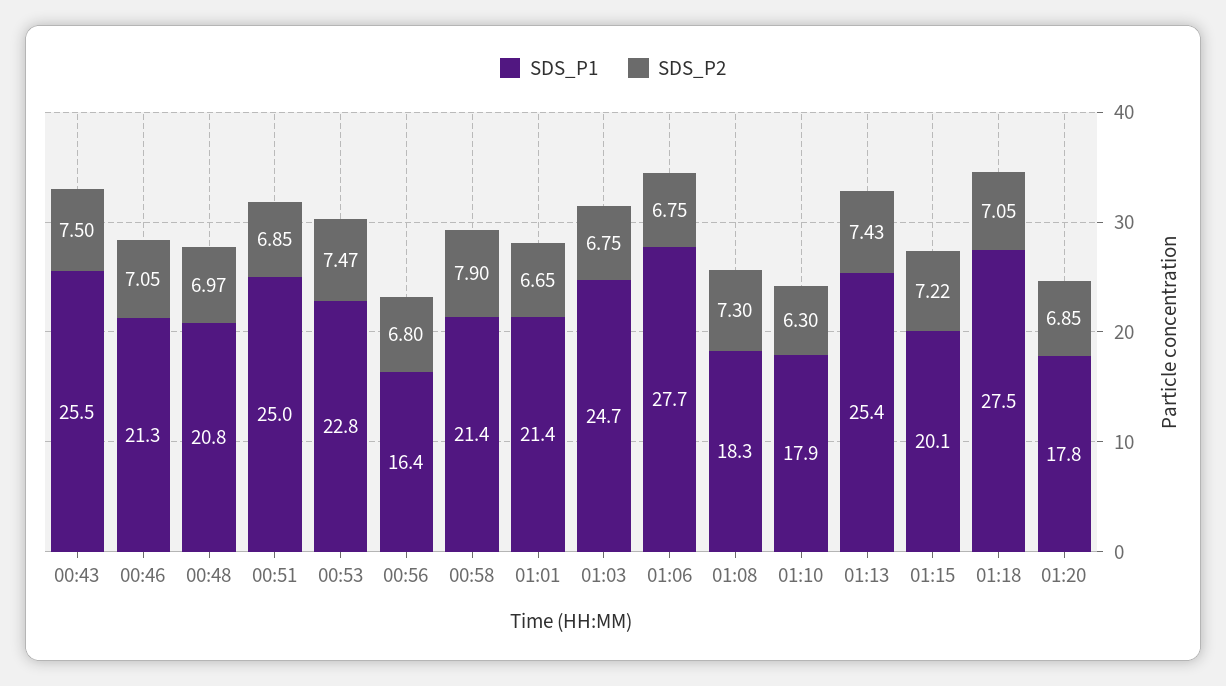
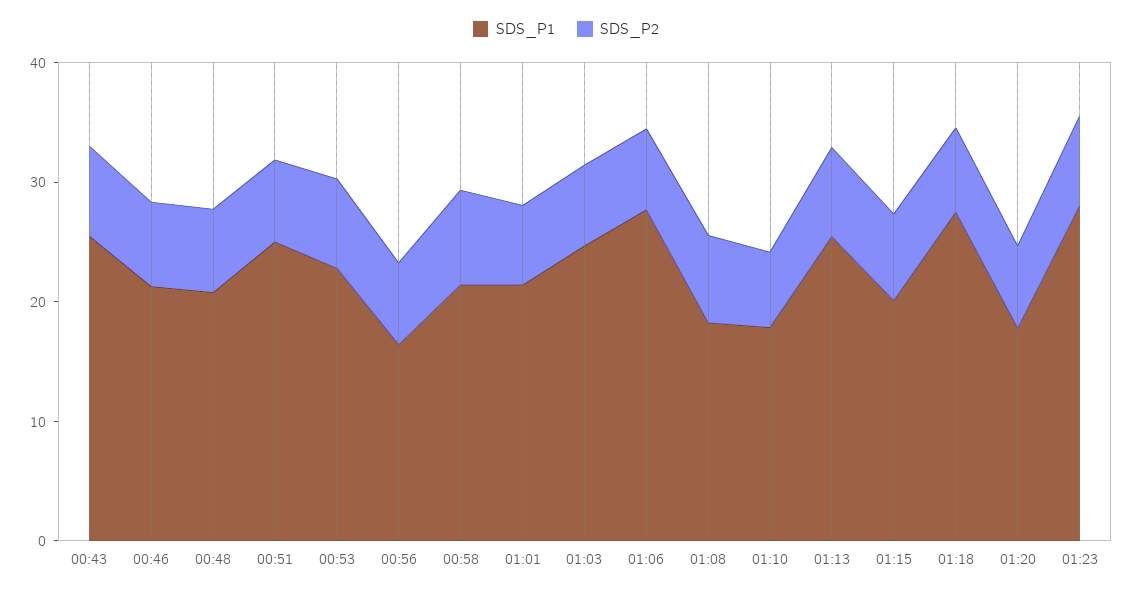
SDS_P1, 01:23: none -> 28
SDS_P2, 01:23: none -> 8

